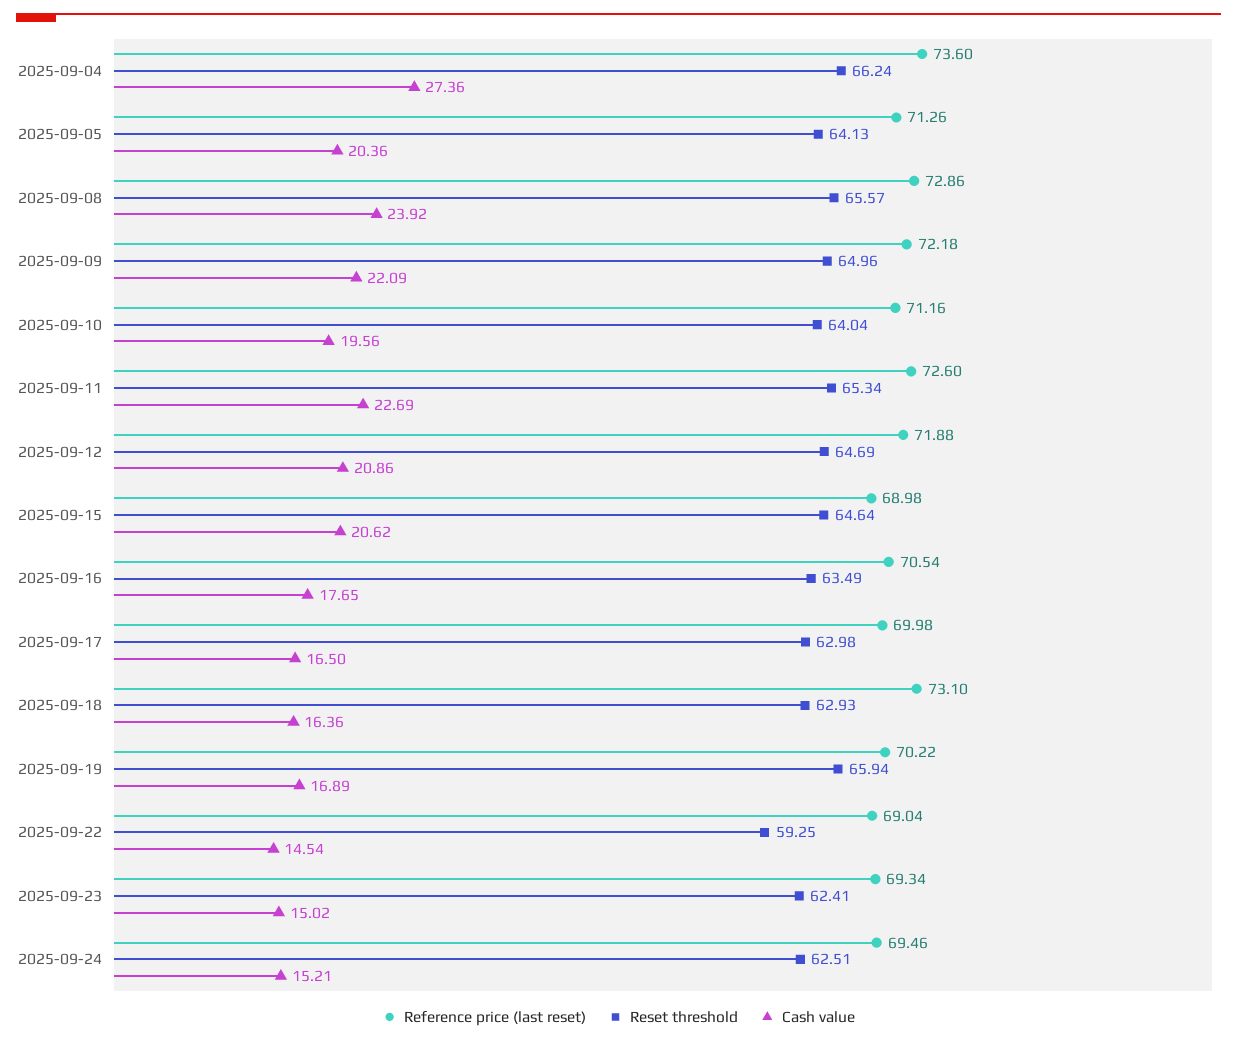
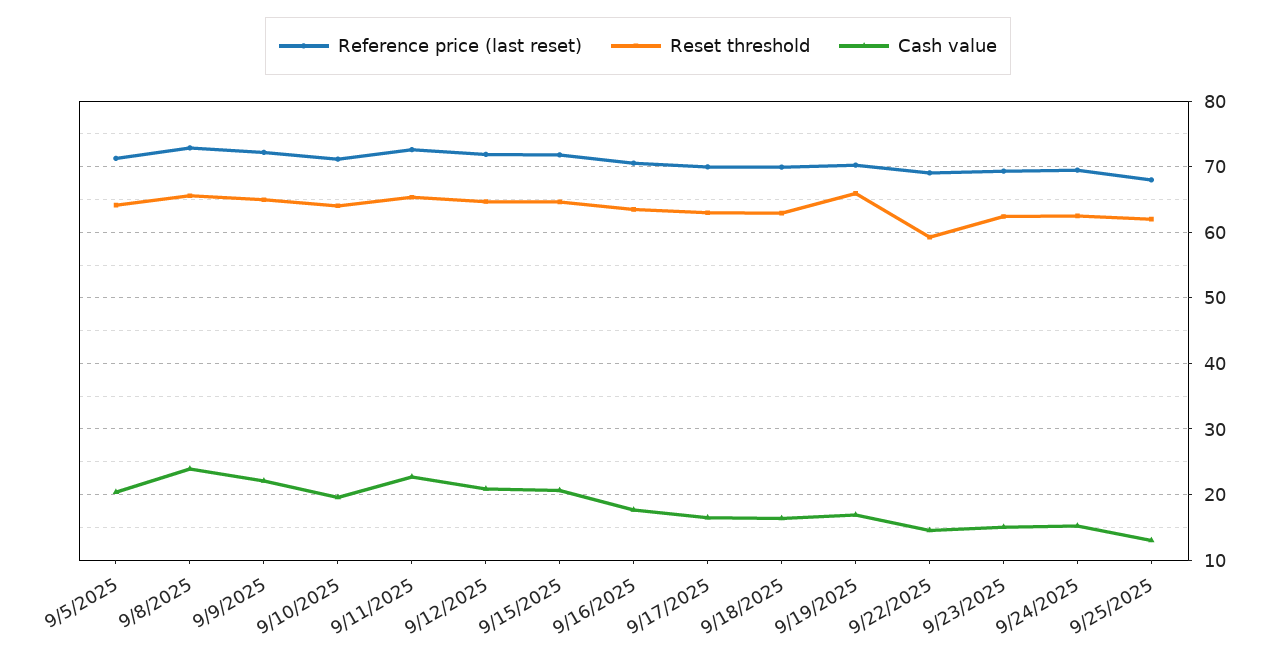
Reference price (last reset), 2025-09-04: 73.6 -> none
Reset threshold, 2025-09-04: 66.24 -> none
Cash value, 2025-09-04: 27.36 -> none
Reference price (last reset), 2025-09-15: 68.98 -> 72
Reference price (last reset), 2025-09-18: 73.1 -> 70
Reference price (last reset), 9/25/2025: none -> 68
Reset threshold, 9/25/2025: none -> 62
Cash value, 9/25/2025: none -> 13

